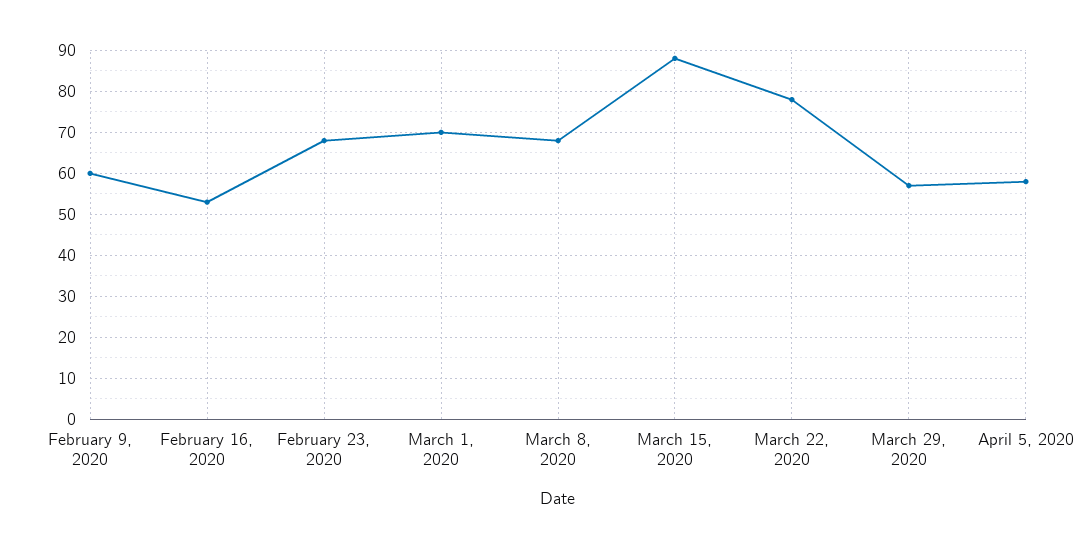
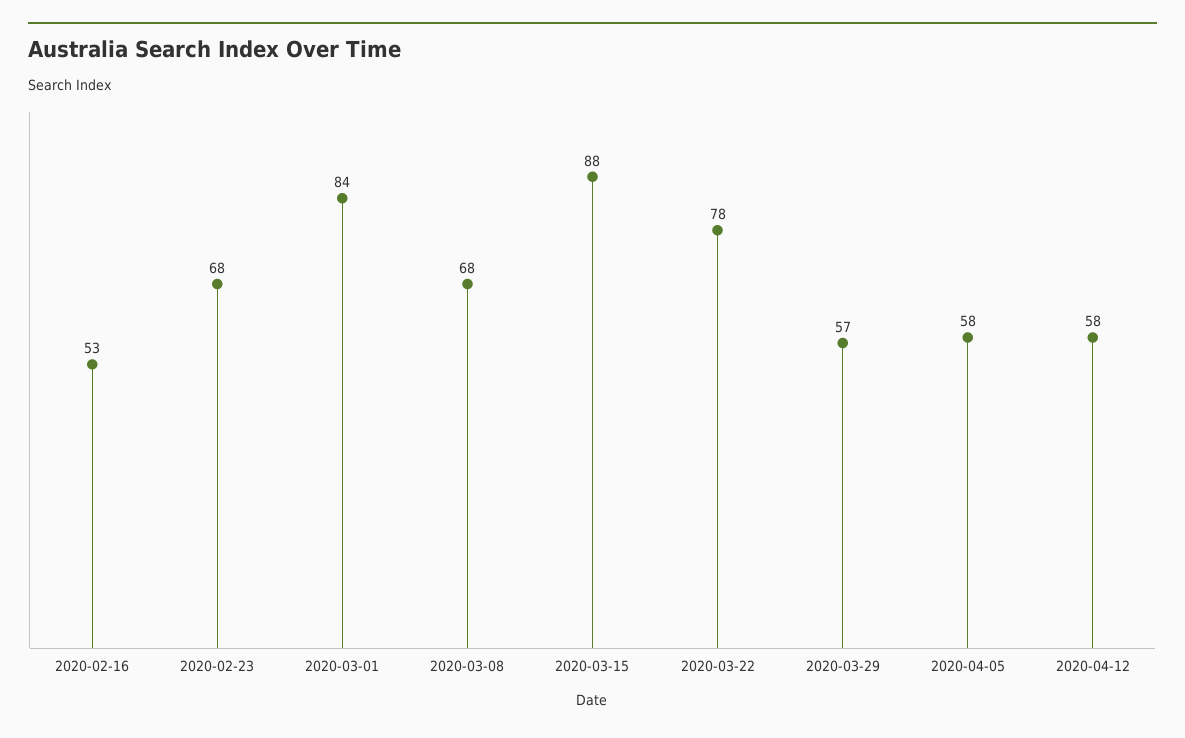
February 9, 2020: 60 -> none
March 1, 2020: 70 -> 84
2020-04-12: none -> 58

